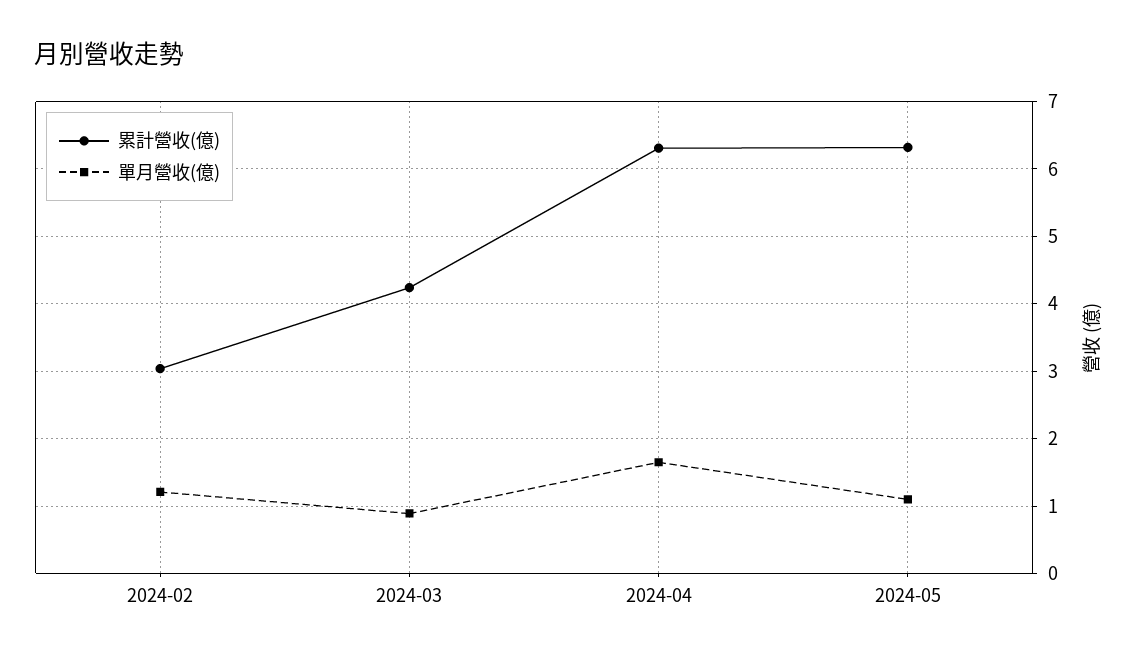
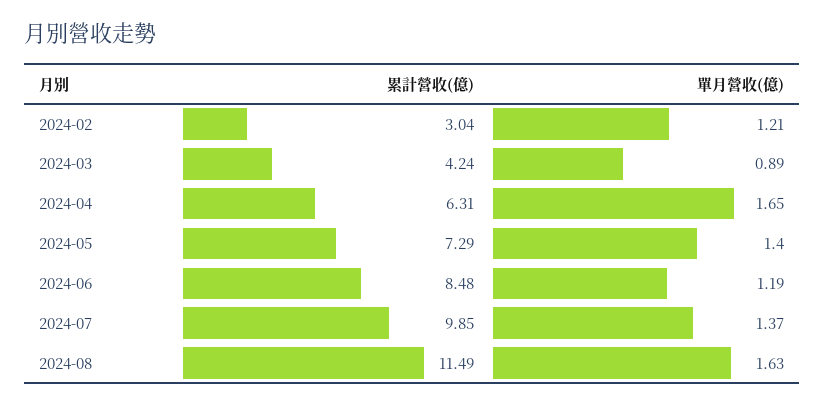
累計營收(億), 2024-05: 6.3 -> 7.29
單月營收(億), 2024-05: 1.1 -> 1.4
累計營收(億), 2024-06: none -> 8.48
單月營收(億), 2024-06: none -> 1.19
累計營收(億), 2024-07: none -> 9.85
單月營收(億), 2024-07: none -> 1.37
累計營收(億), 2024-08: none -> 11.49
單月營收(億), 2024-08: none -> 1.63

